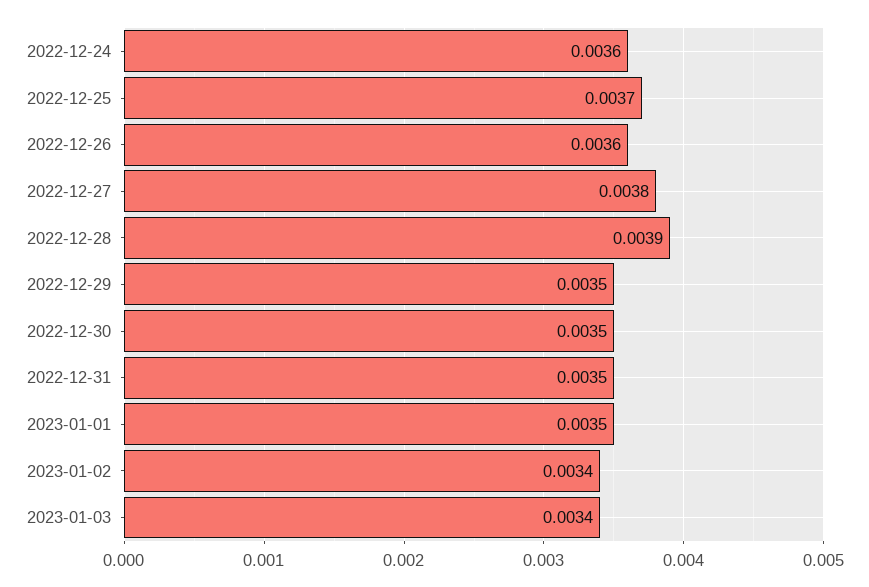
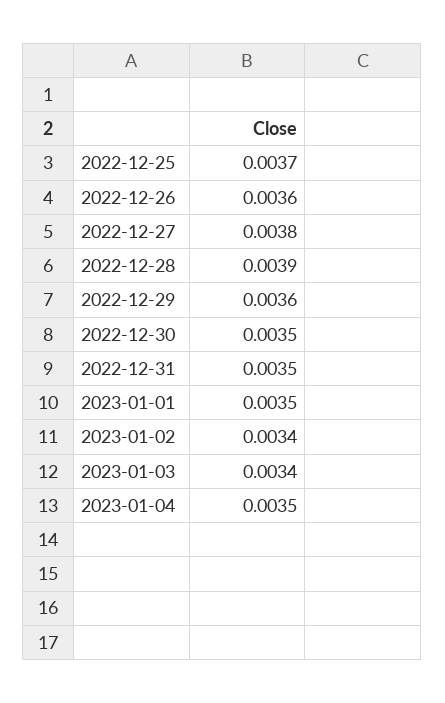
2022-12-24: 0.0036 -> none
2022-12-29: 0.0035 -> 0.0036
2023-01-04: none -> 0.0035

